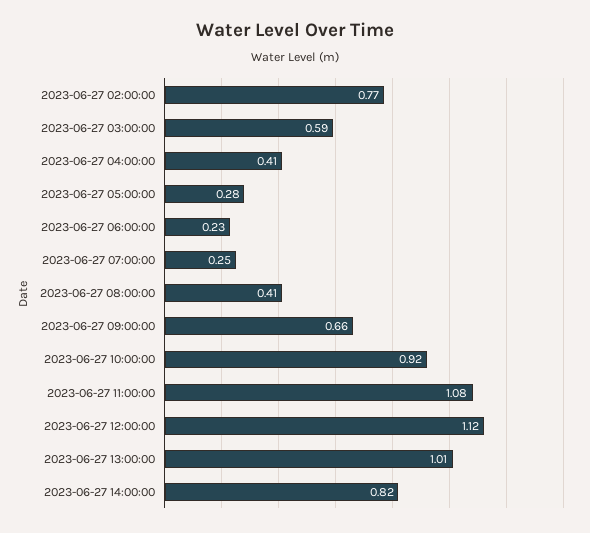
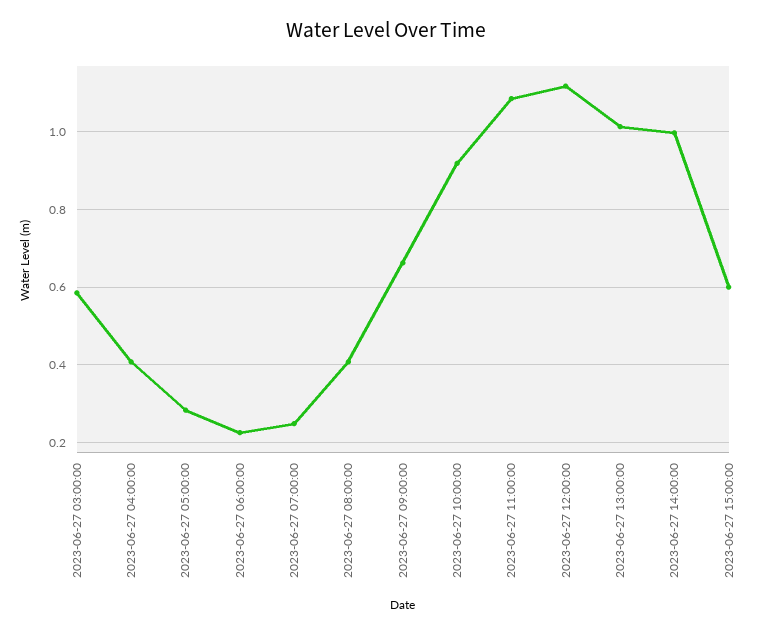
2023-06-27 02:00:00: 0.77 -> none
2023-06-27 14:00:00: 0.82 -> 1
2023-06-27 15:00:00: none -> 0.6

